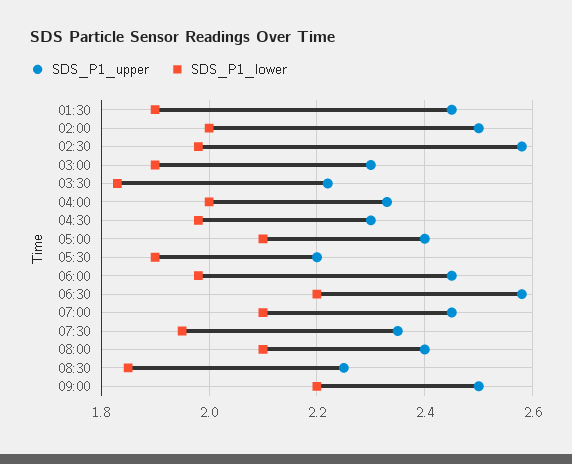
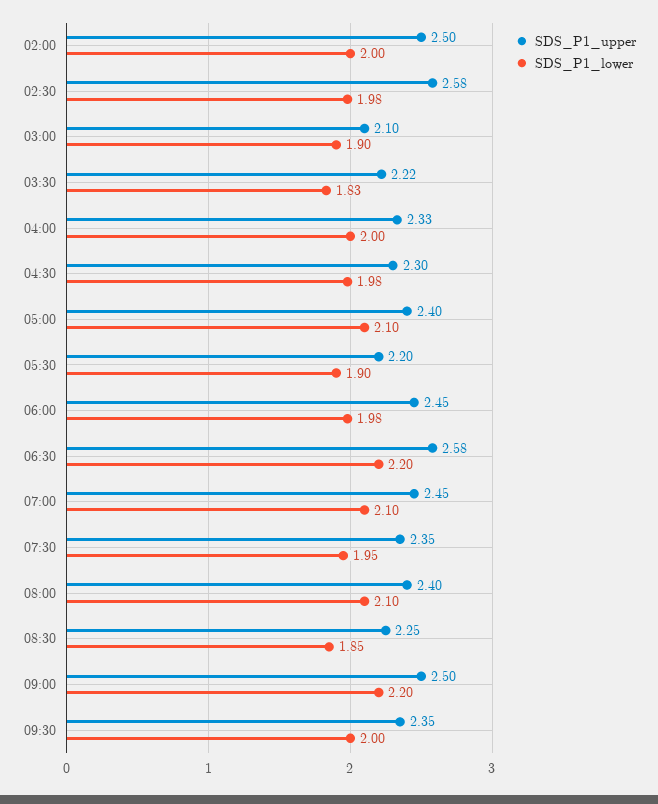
SDS_P1_upper, 01:30: 2.45 -> none
SDS_P1_lower, 01:30: 1.9 -> none
SDS_P1_upper, 03:00: 2.3 -> 2.1
SDS_P1_upper, 09:30: none -> 2.35
SDS_P1_lower, 09:30: none -> 2

